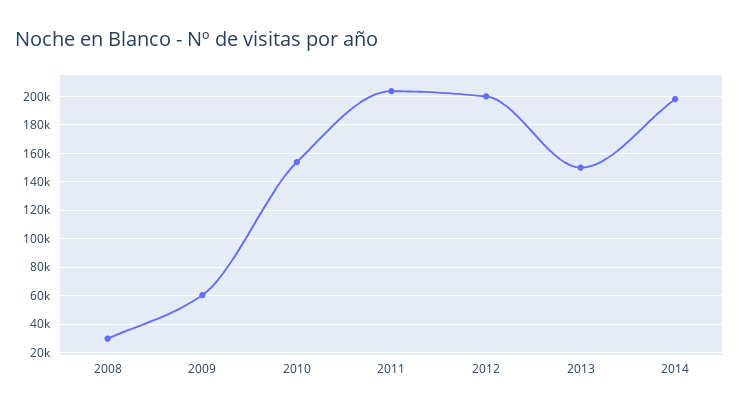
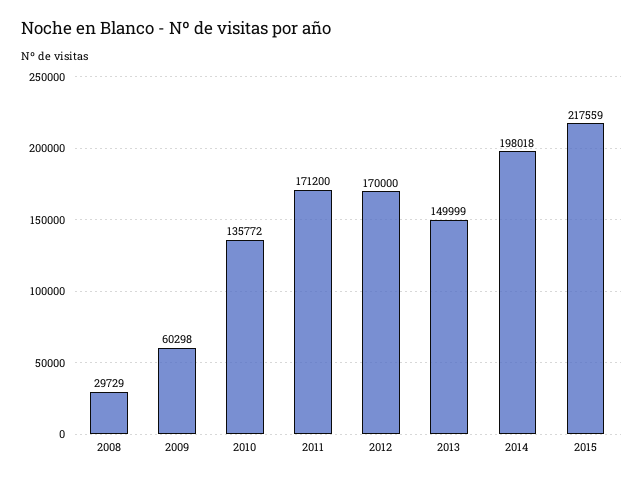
2010: 155000 -> 135772
2011: 205000 -> 171200
2012: 200000 -> 170000
2015: none -> 217559

